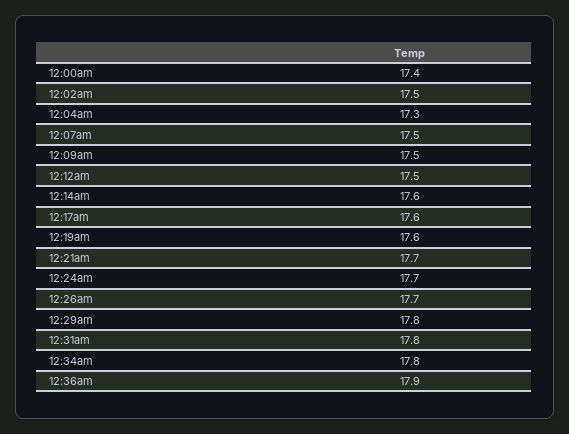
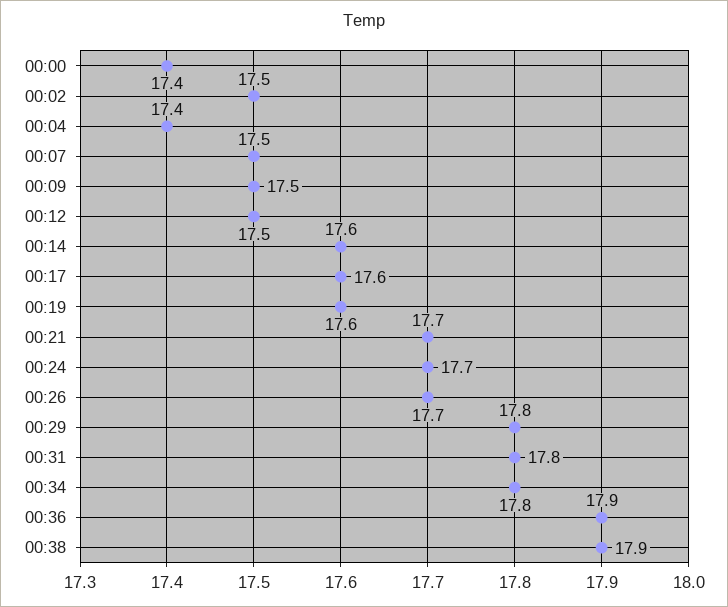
12:04am: 17.3 -> 17.4
00:38: none -> 17.9

